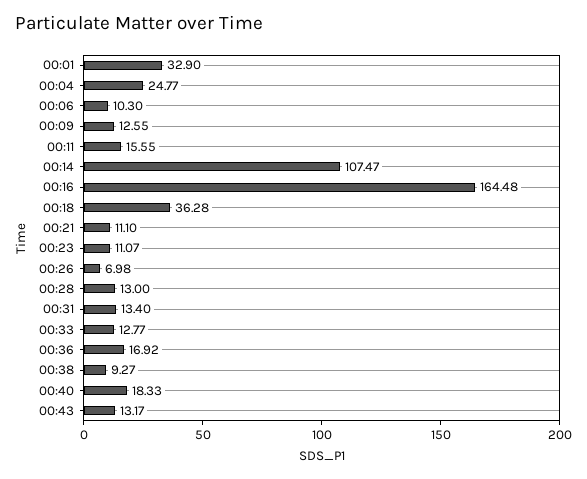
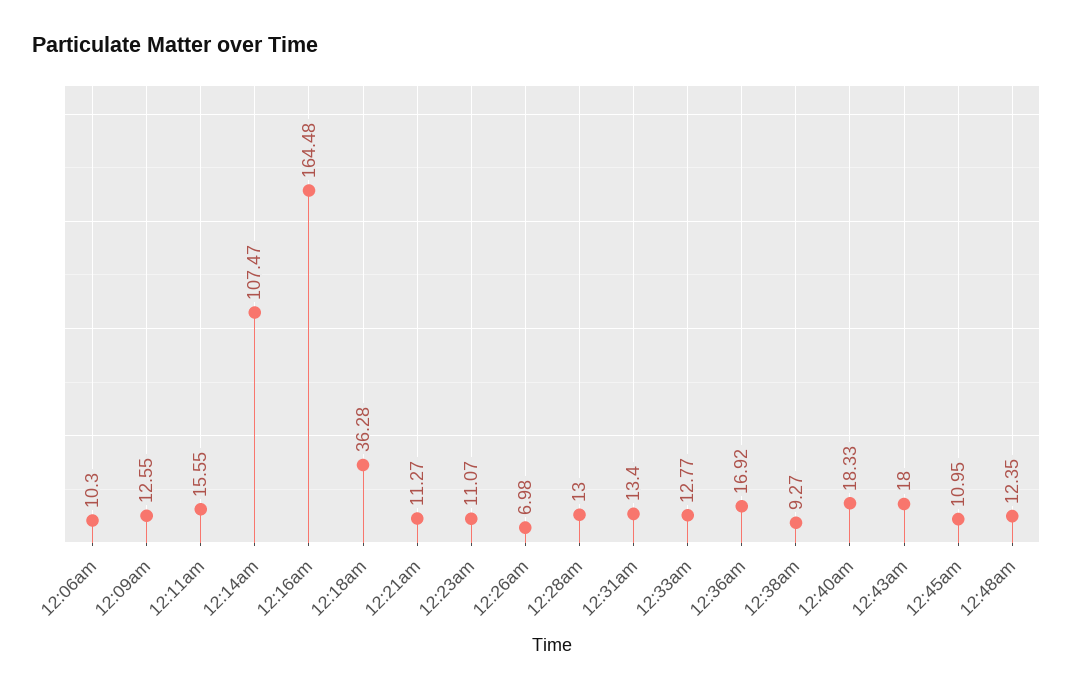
00:01: 32.9 -> none
00:04: 24.77 -> none
00:21: 11.1 -> 11.27
00:43: 13.17 -> 18
12:45am: none -> 10.95
12:48am: none -> 12.35

